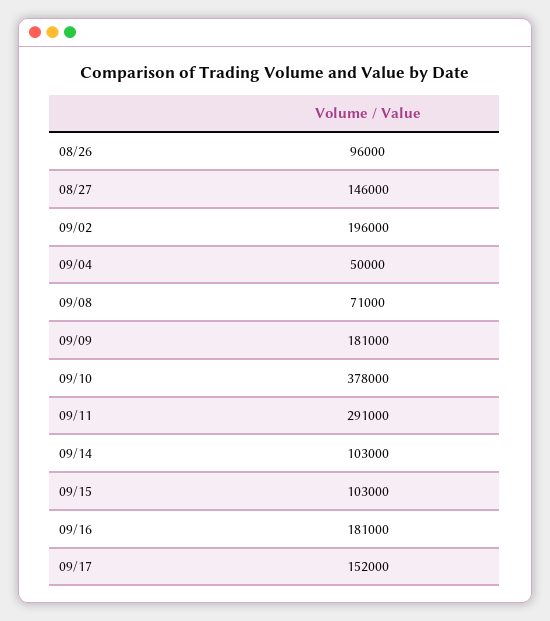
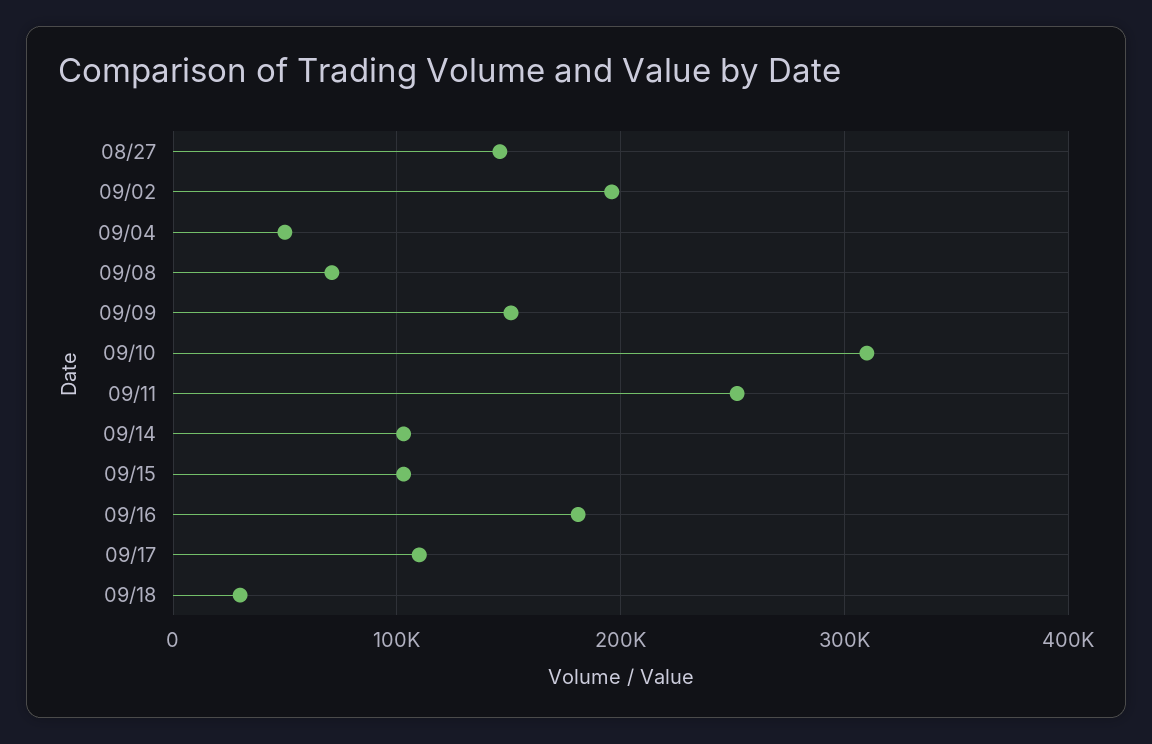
08/26: 96000 -> none
09/09: 181000 -> 150000
09/10: 378000 -> 310000
09/11: 291000 -> 250000
09/17: 152000 -> 110000
09/18: none -> 30000

